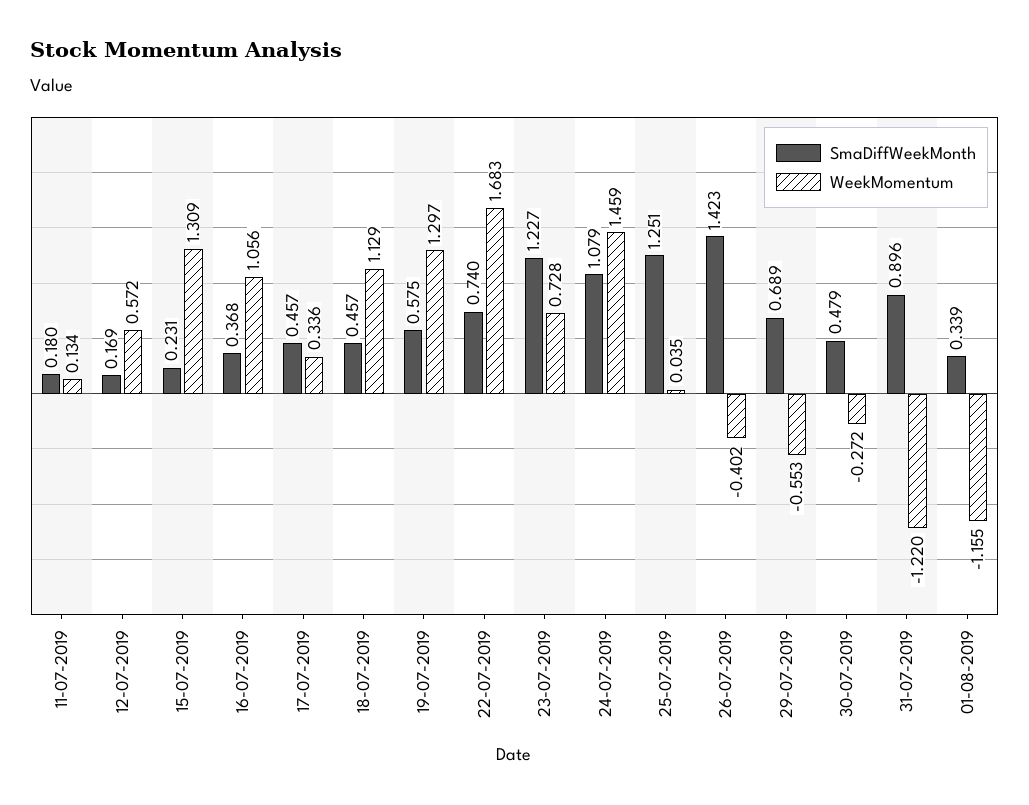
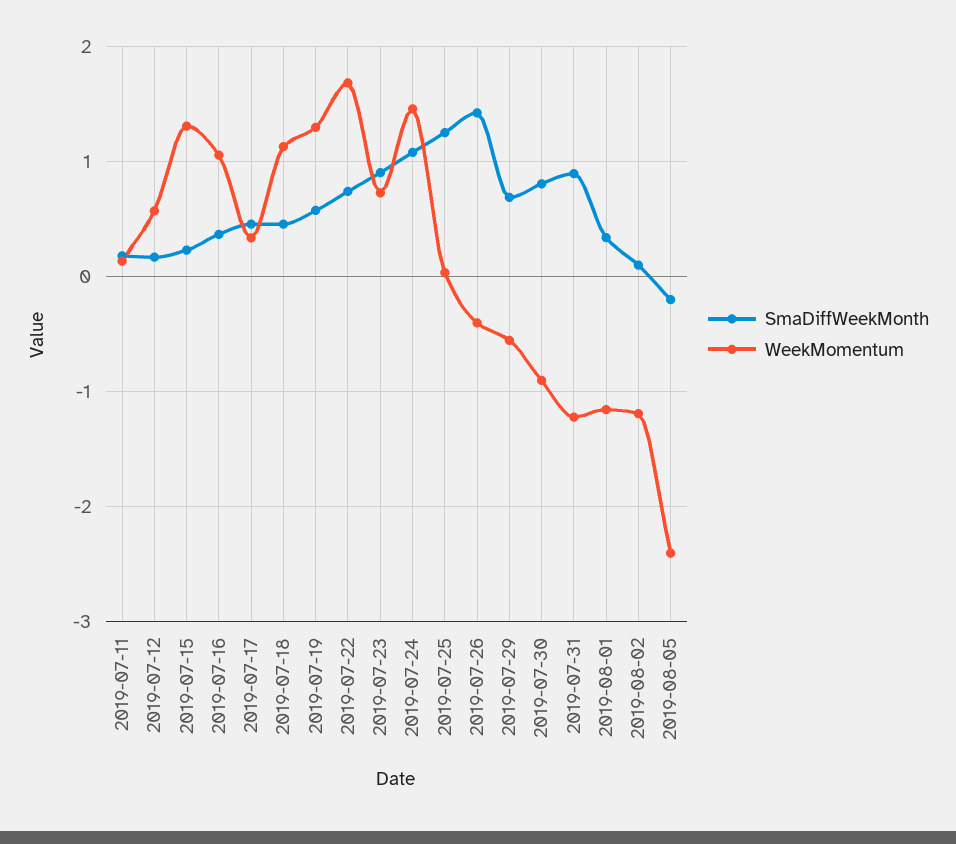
SmaDiffWeekMonth, 23-07-2019: 1.227 -> 0.9
SmaDiffWeekMonth, 30-07-2019: 0.479 -> 0.8
WeekMomentum, 30-07-2019: -0.272 -> -0.9
SmaDiffWeekMonth, 2019-08-02: none -> 0.1
WeekMomentum, 2019-08-02: none -> -1.2
SmaDiffWeekMonth, 2019-08-05: none -> -0.2
WeekMomentum, 2019-08-05: none -> -2.4

